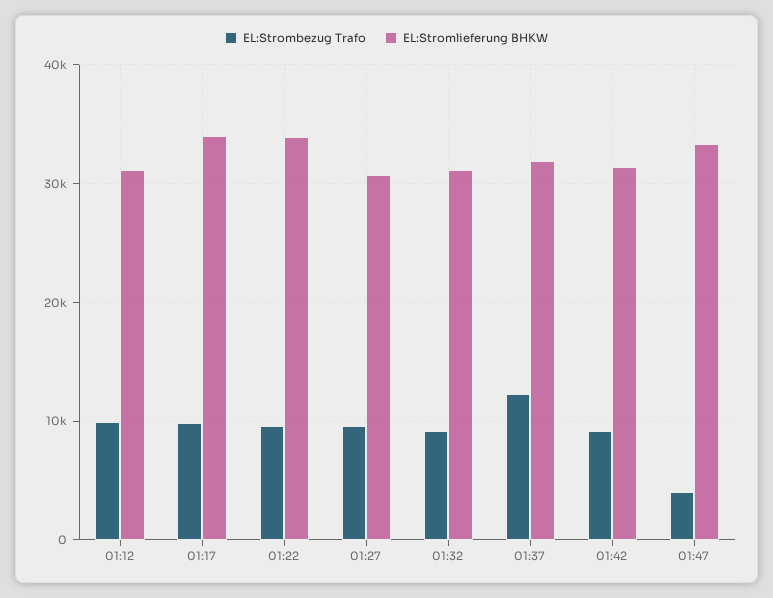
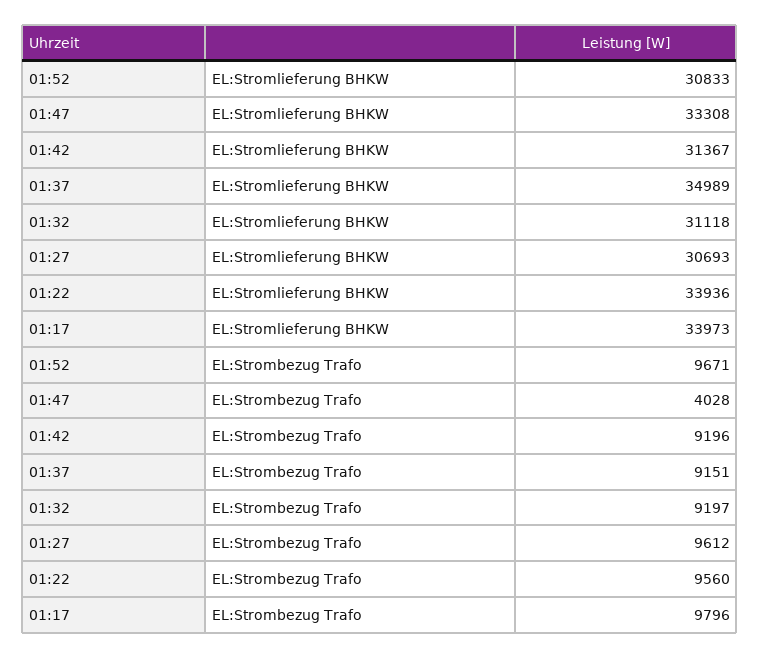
EL:Strombezug Trafo, 01:12: 10000 -> none
EL:Stromlieferung BHKW, 01:12: 31000 -> none
EL:Strombezug Trafo, 01:37: 12000 -> 9151
EL:Stromlieferung BHKW, 01:37: 32000 -> 34989
EL:Stromlieferung BHKW, 01:52: none -> 30833
EL:Strombezug Trafo, 01:52: none -> 9671

